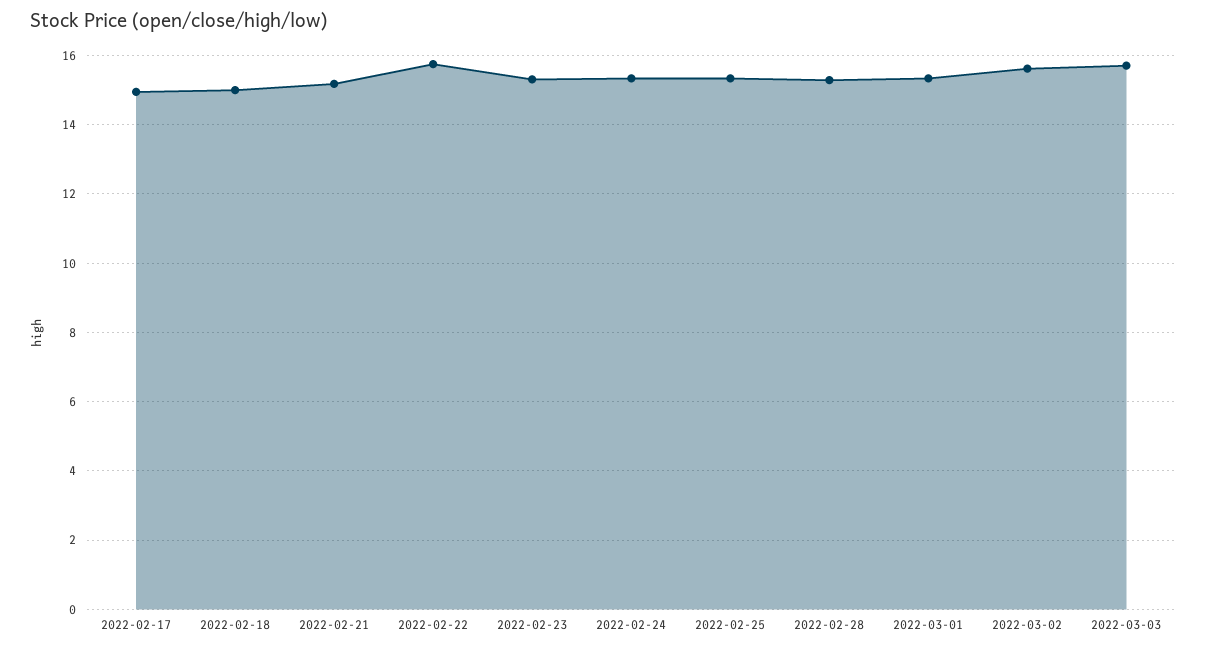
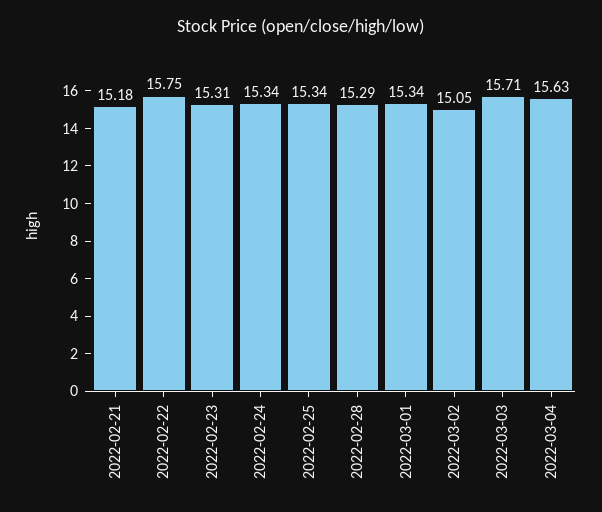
2022-02-17: 15 -> none
2022-02-18: 15 -> none
2022-03-02: 15.6 -> 15.05
2022-03-04: none -> 15.63

